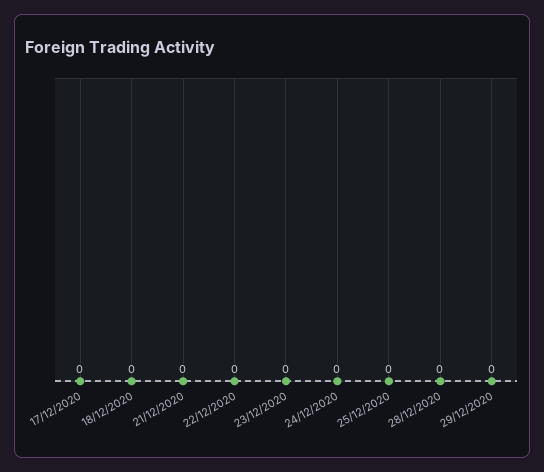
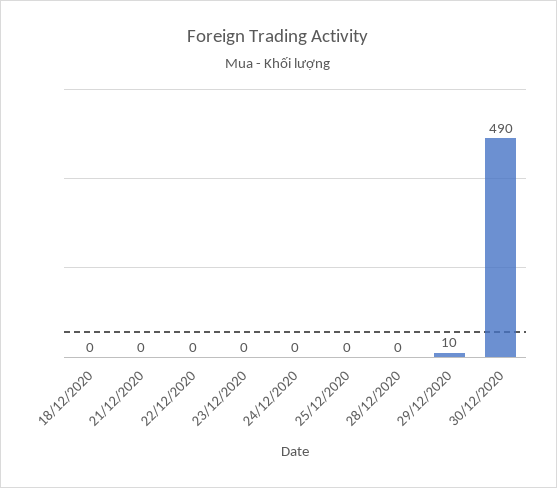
17/12/2020: 0 -> none
29/12/2020: 0 -> 10
30/12/2020: none -> 490

